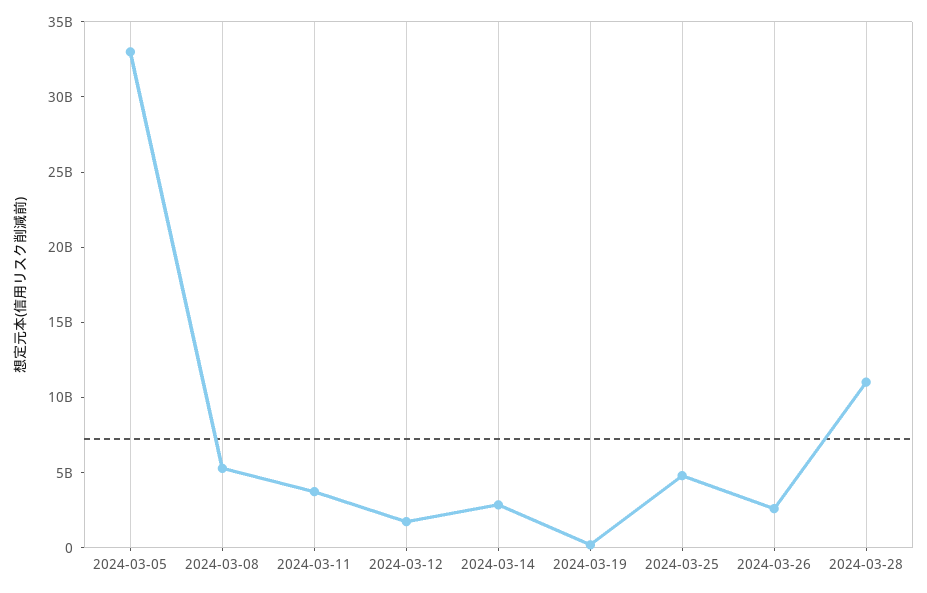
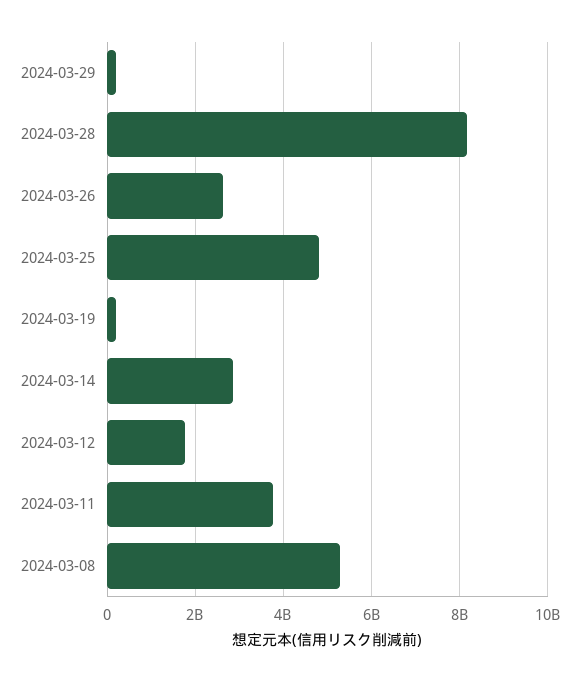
2024-03-05: 33000000000 -> none
2024-03-28: 11000000000 -> 8200000000
2024-03-29: none -> 200000000

